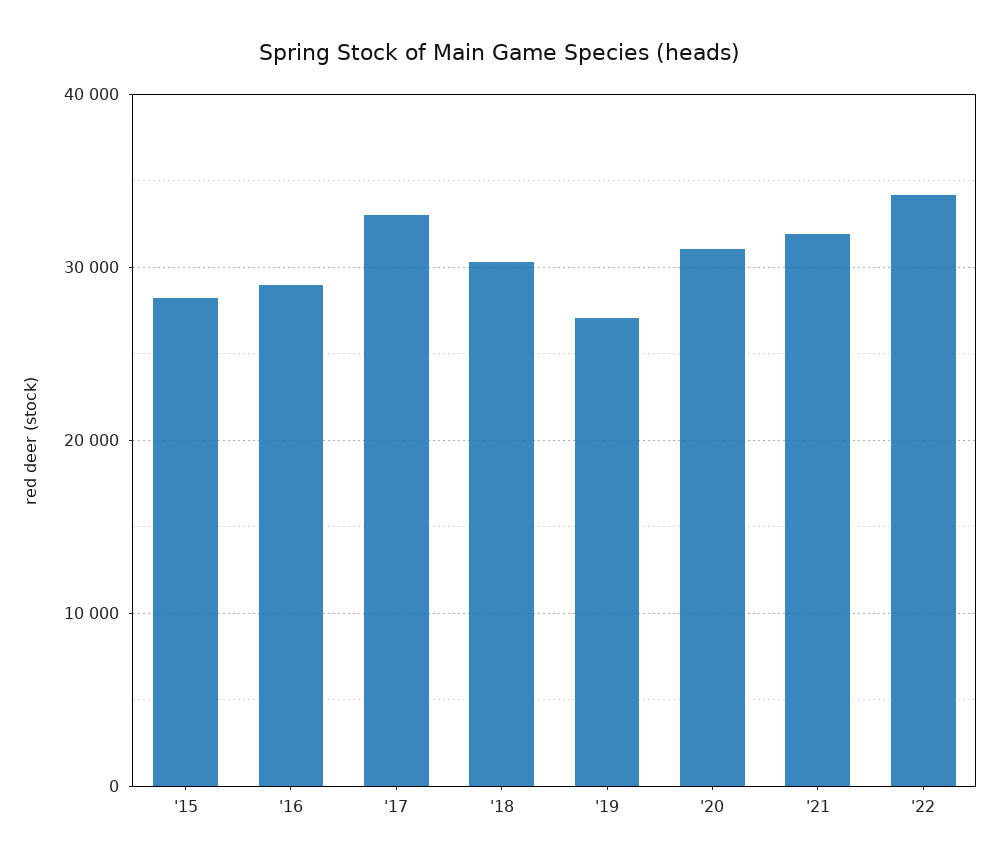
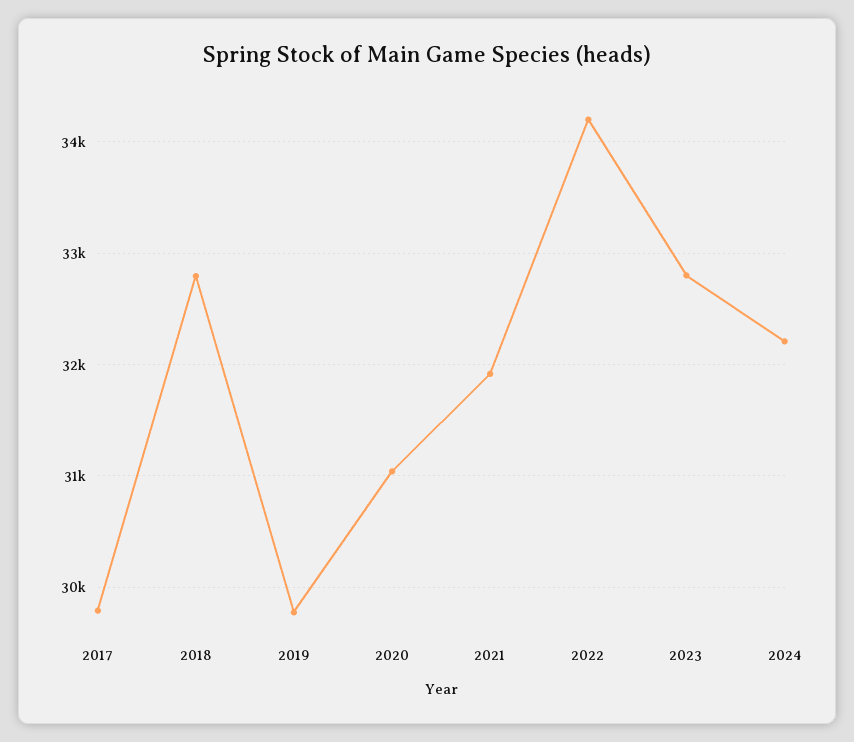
'15: 28000 -> none
'16: 29000 -> none
'17: 33000 -> 29800
'18: 30000 -> 32800
'19: 27000 -> 29800
2023: none -> 32800
2024: none -> 32200

